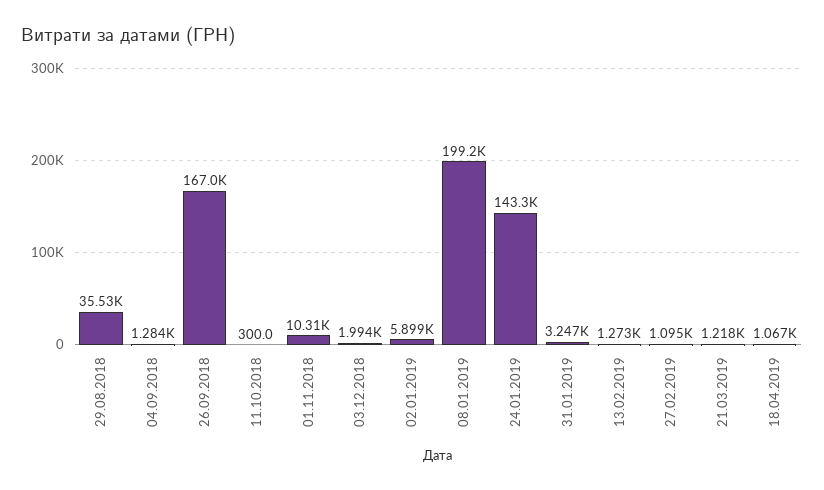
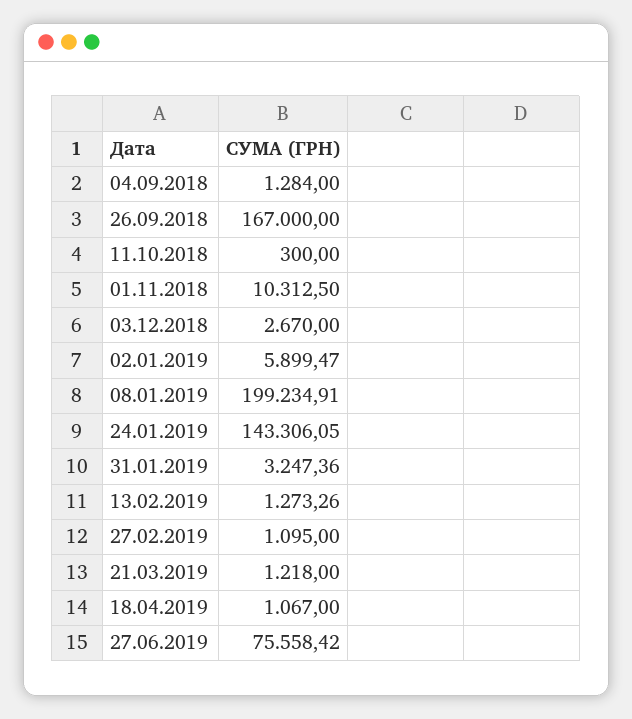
29.08.2018: 35530 -> none
03.12.2018: 1994 -> 2670
27.06.2019: none -> 75558.42

